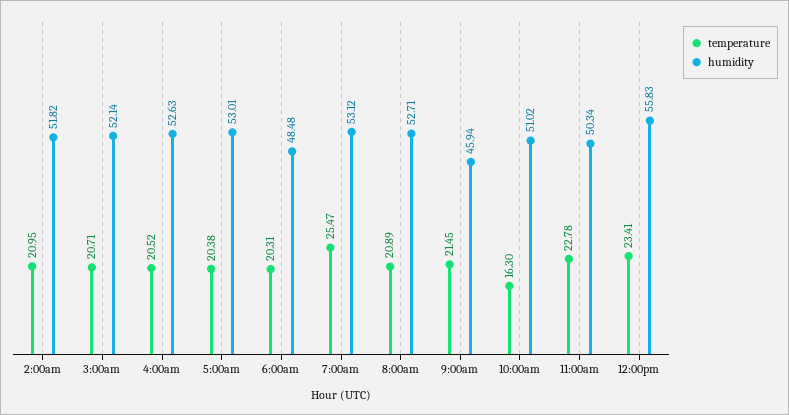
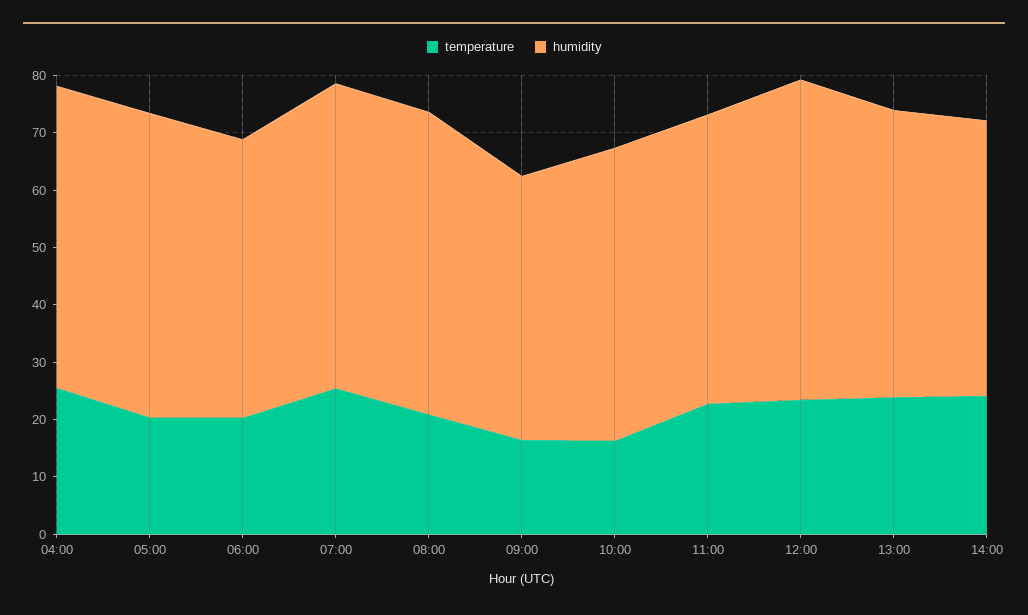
temperature, 2:00am: 20.95 -> none
humidity, 2:00am: 51.82 -> none
temperature, 3:00am: 20.71 -> none
humidity, 3:00am: 52.14 -> none
temperature, 4:00am: 20.52 -> 26
temperature, 9:00am: 21.45 -> 16
temperature, 13:00: none -> 24
humidity, 13:00: none -> 50
temperature, 14:00: none -> 24
humidity, 14:00: none -> 48

